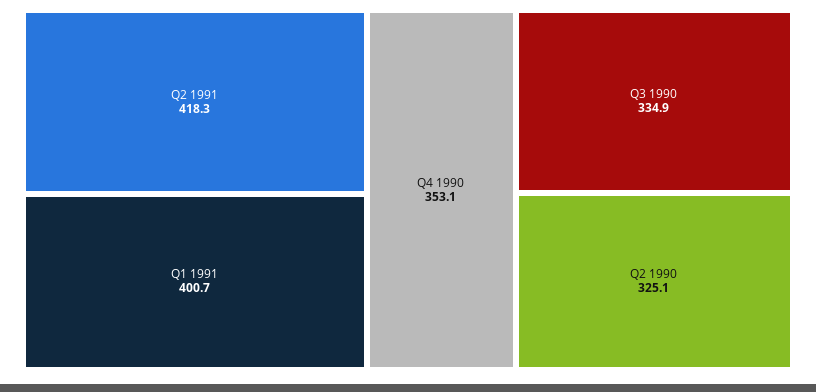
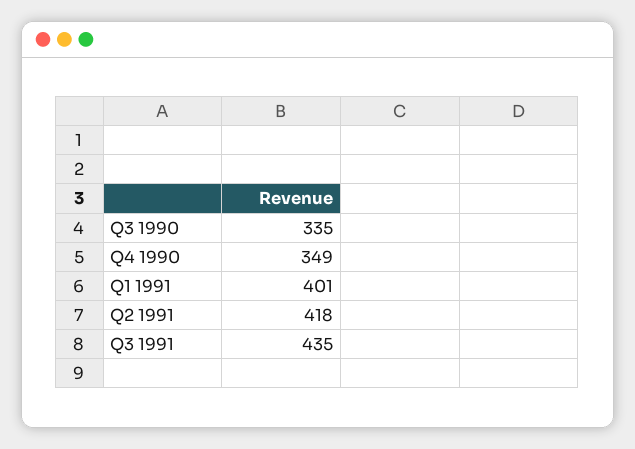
Q4 1990: 353.1 -> 349
Q2 1990: 325.1 -> none
Q3 1991: none -> 435

